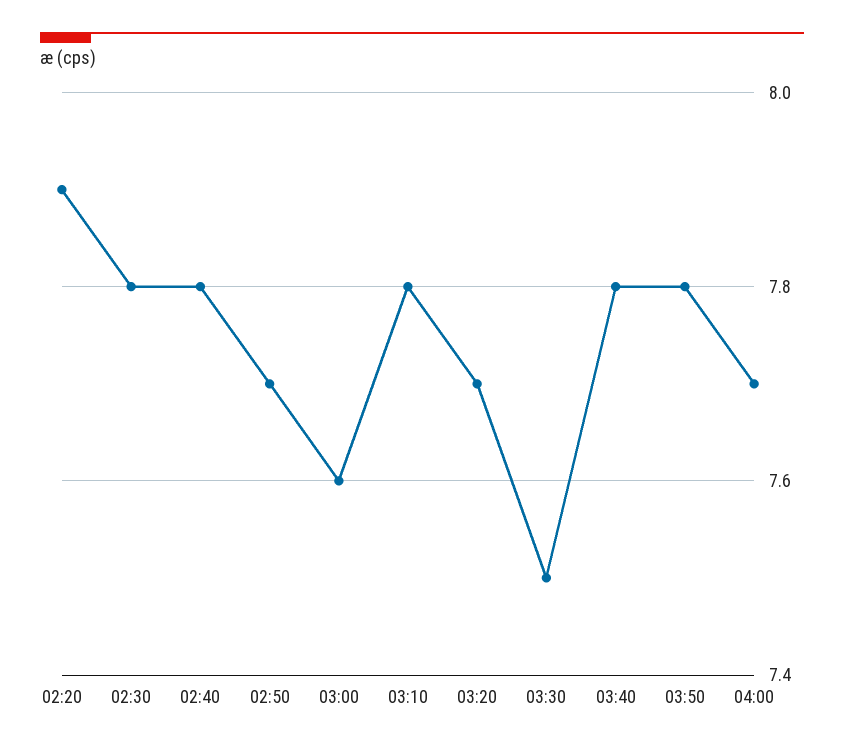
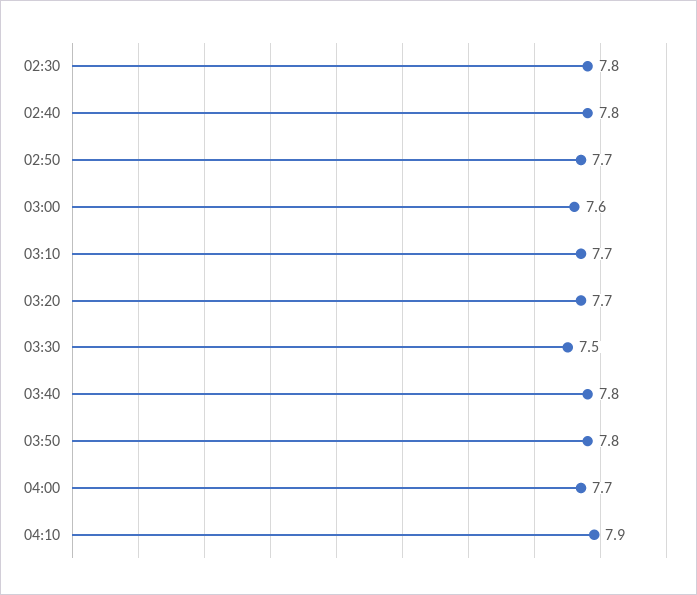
02:20: 7.9 -> none
03:10: 7.8 -> 7.7
04:10: none -> 7.9

